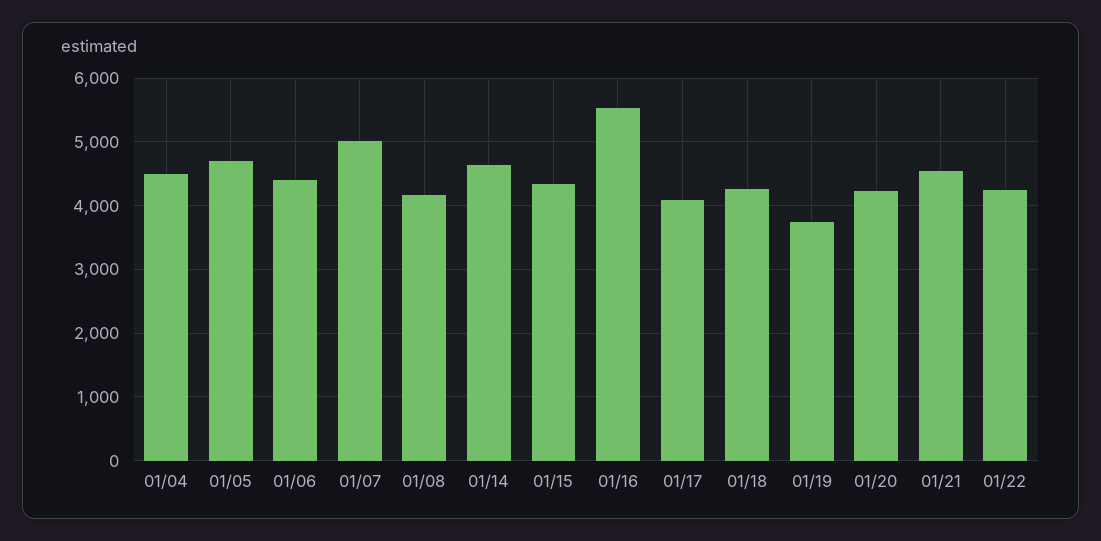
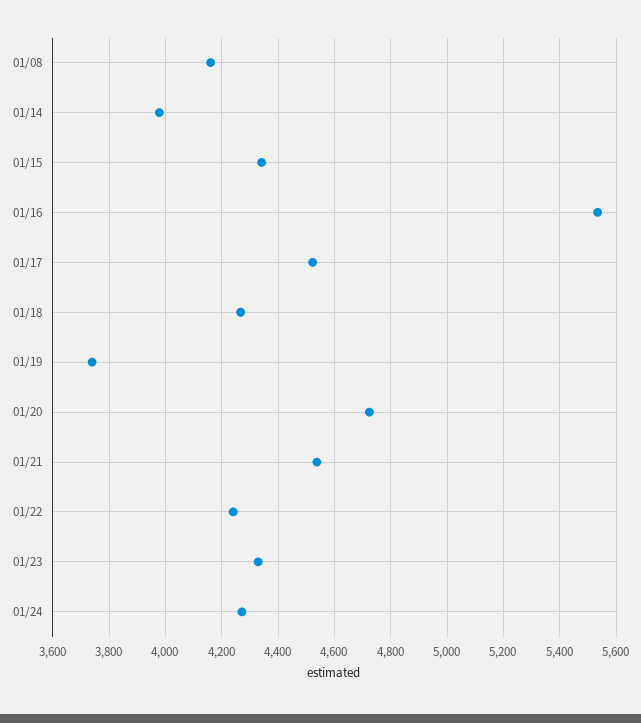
01/04: 4500 -> none
01/05: 4700 -> none
01/06: 4400 -> none
01/07: 5000 -> none
01/14: 4600 -> 3975
01/17: 4100 -> 4525
01/20: 4200 -> 4725
01/23: none -> 4325
01/24: none -> 4275

